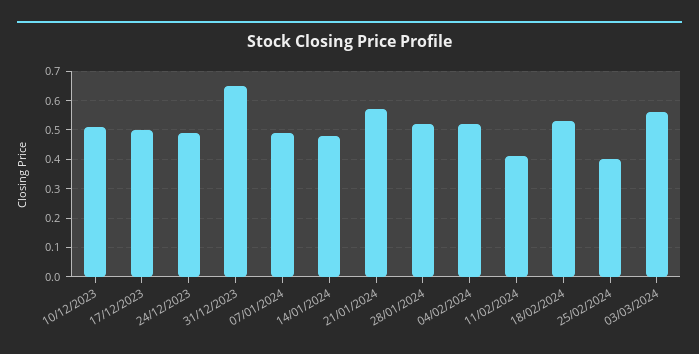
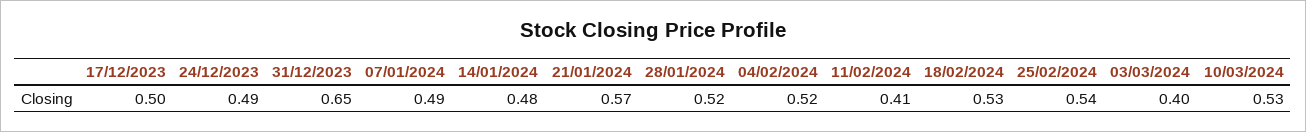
10/12/2023: 0.5 -> none
25/02/2024: 0.4 -> 0.54
03/03/2024: 0.55 -> 0.4
10/03/2024: none -> 0.53

